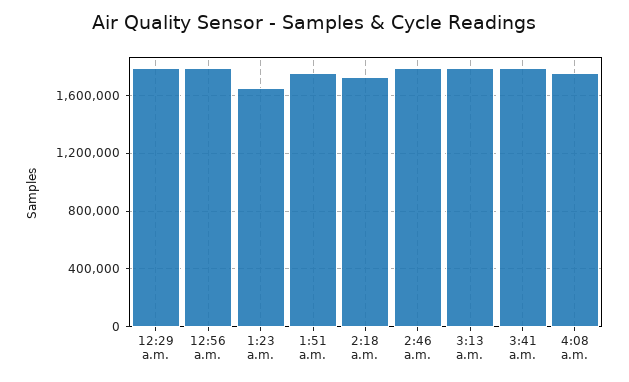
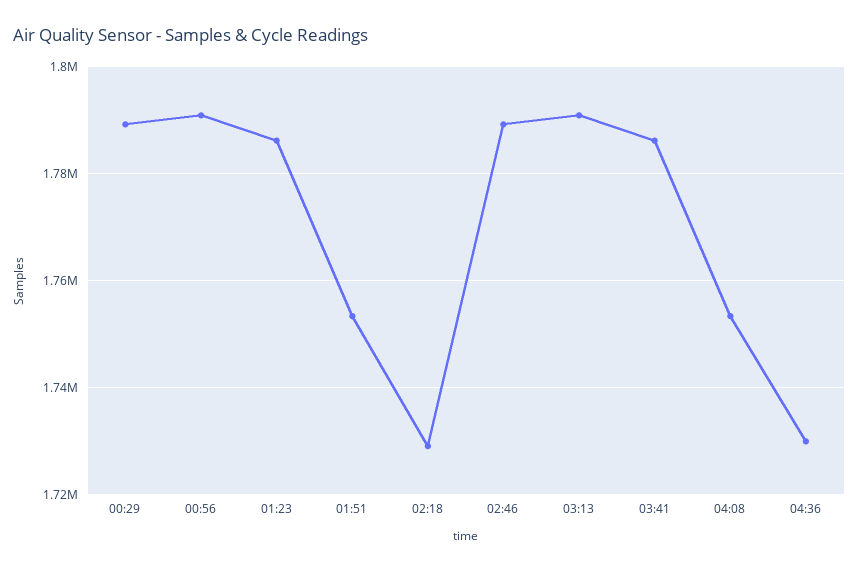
1:23 a.m.: 1650000 -> 1786000
04:36: none -> 1730000

